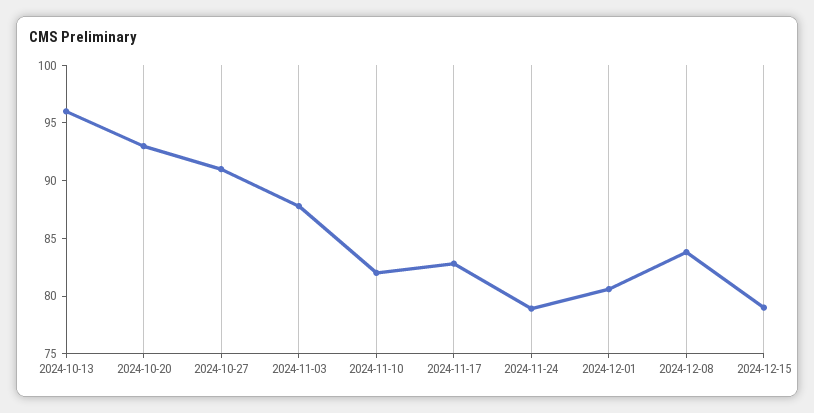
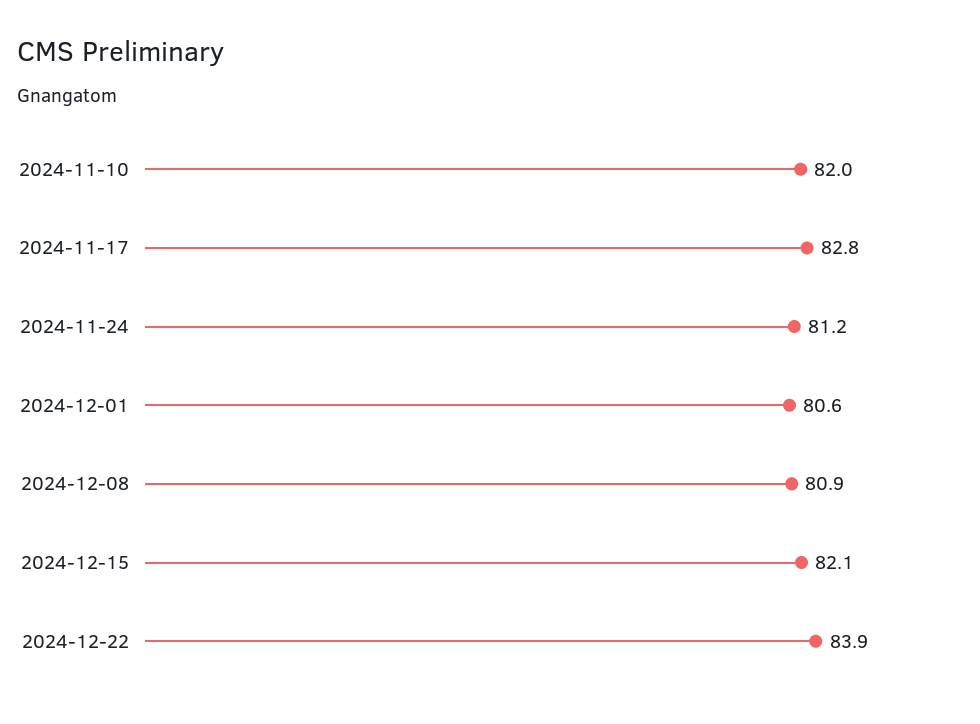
2024-10-13: 96 -> none
2024-10-20: 93 -> none
2024-10-27: 91 -> none
2024-11-03: 88 -> none
2024-11-24: 79 -> 81.2
2024-12-08: 84 -> 80.9
2024-12-15: 79 -> 82.1
2024-12-22: none -> 83.9

